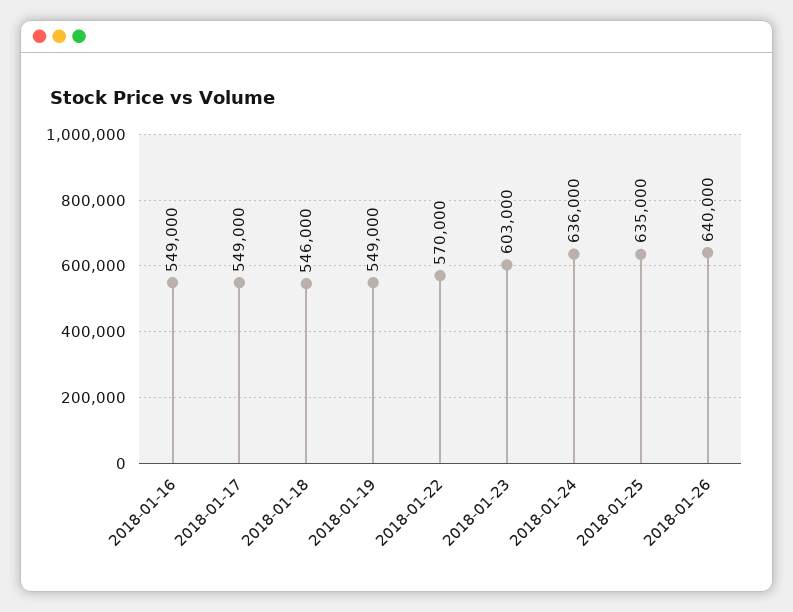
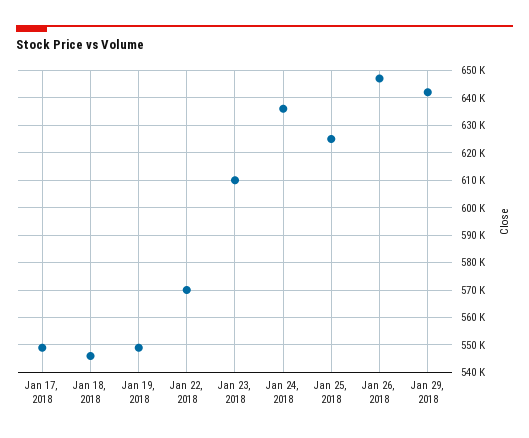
2018-01-16: 549000 -> none
2018-01-23: 603000 -> 610000
2018-01-25: 635000 -> 625000
2018-01-26: 640000 -> 647500
Jan 29, 2018: none -> 642500

